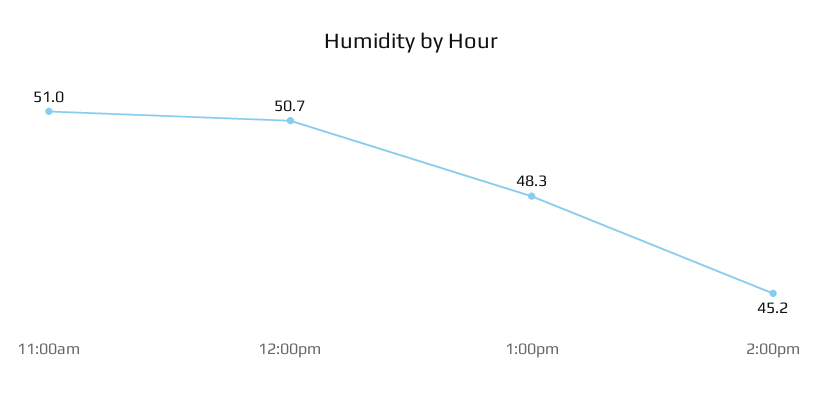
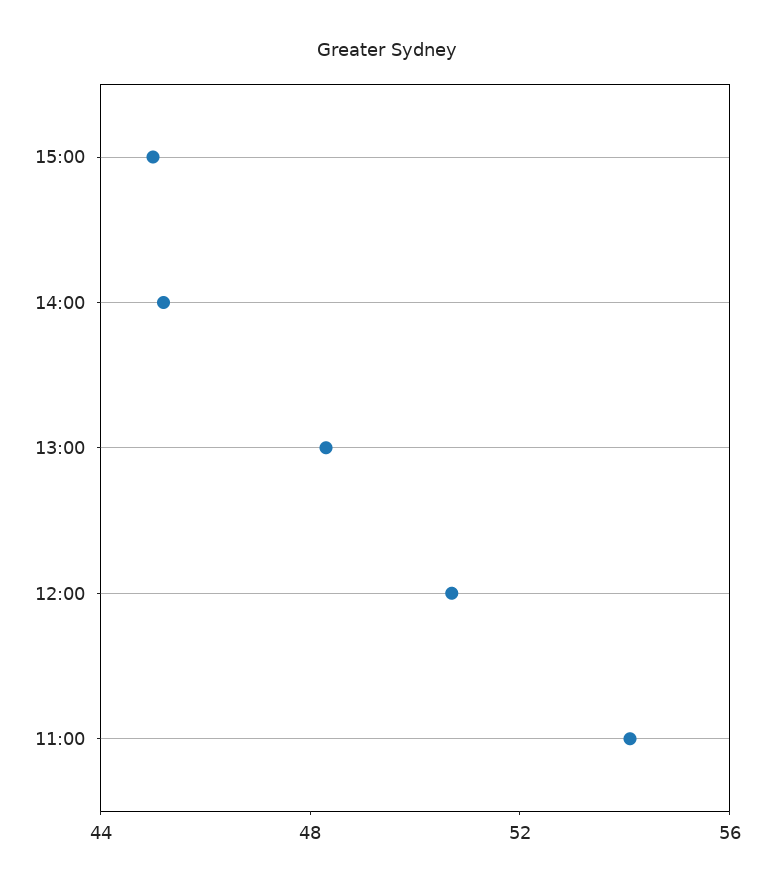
11:00am: 51 -> 54
15:00: none -> 45

